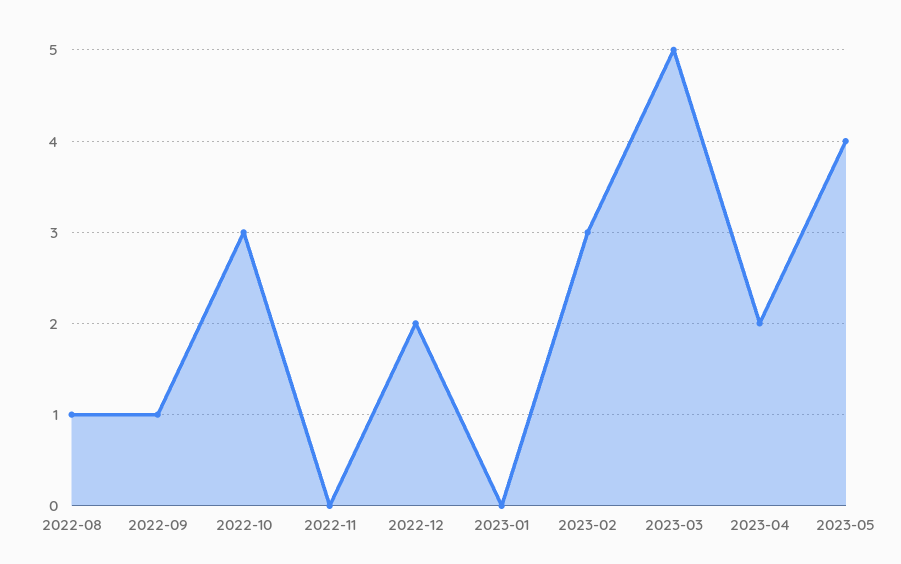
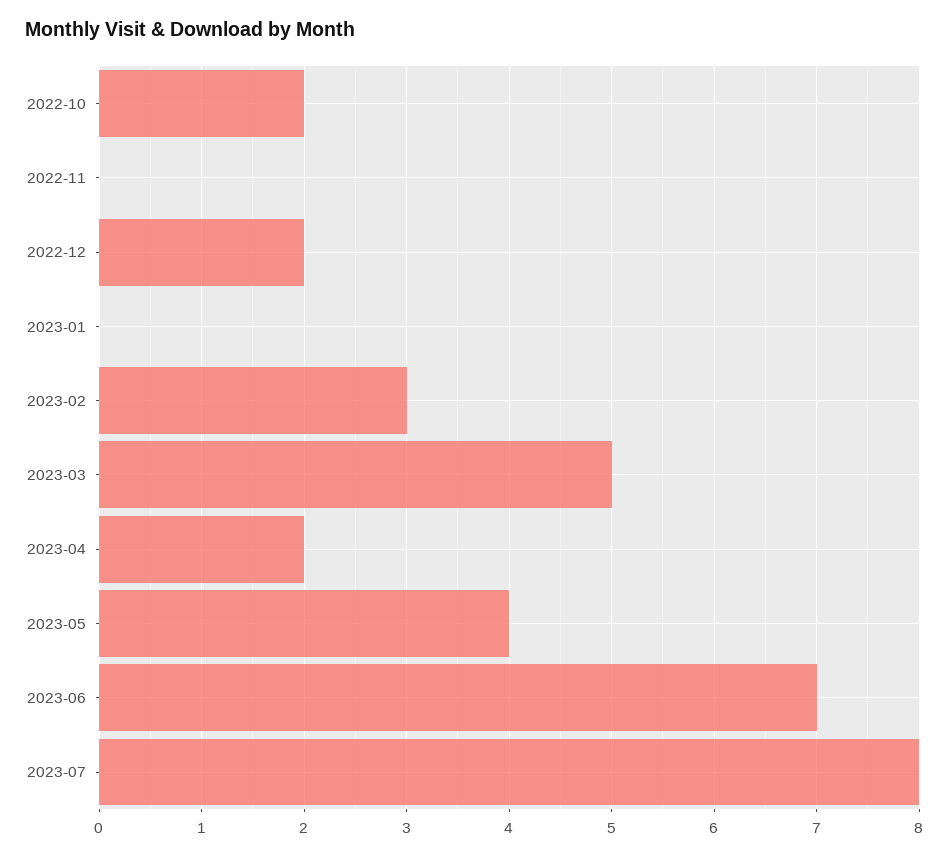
2022-08: 1 -> none
2022-09: 1 -> none
2022-10: 3 -> 2
2023-06: none -> 7
2023-07: none -> 8

